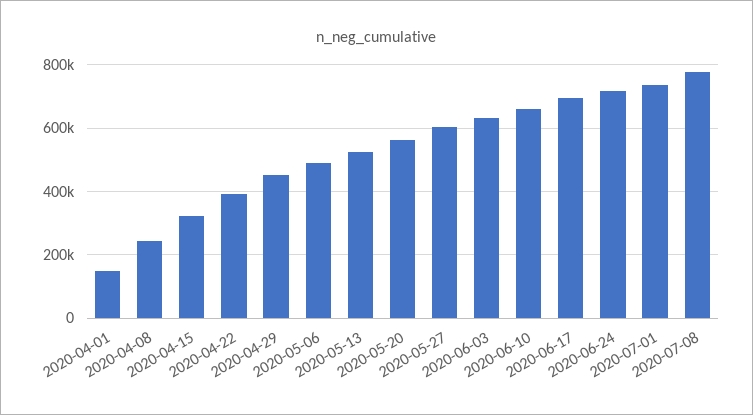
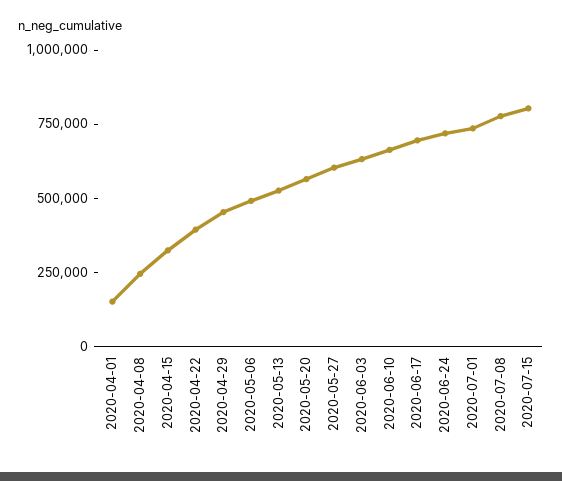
2020-07-15: none -> 800000

